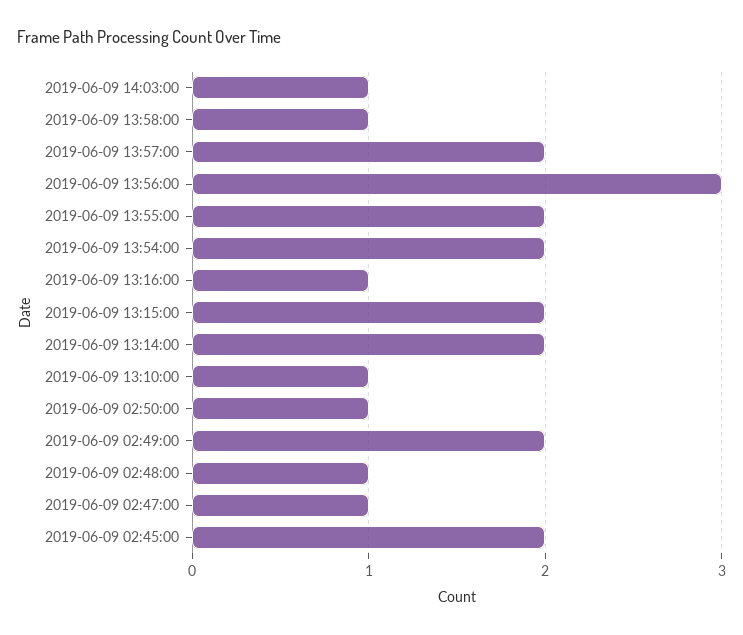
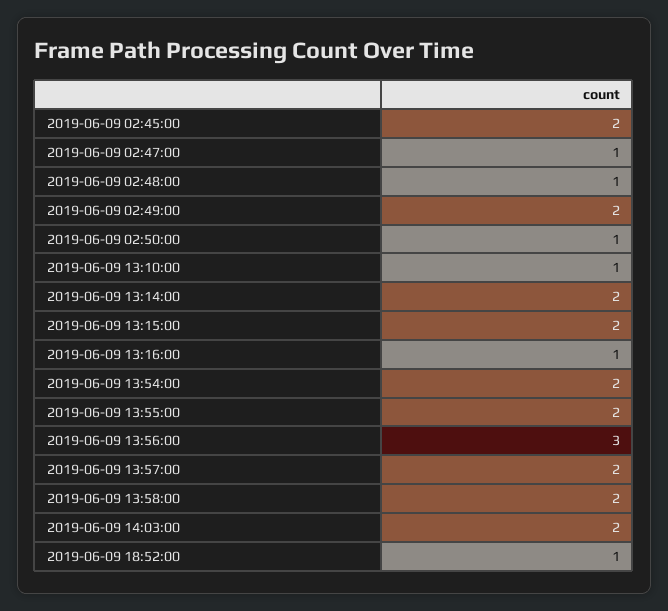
2019-06-09 14:03:00: 1 -> 2
2019-06-09 13:58:00: 1 -> 2
2019-06-09 18:52:00: none -> 1

